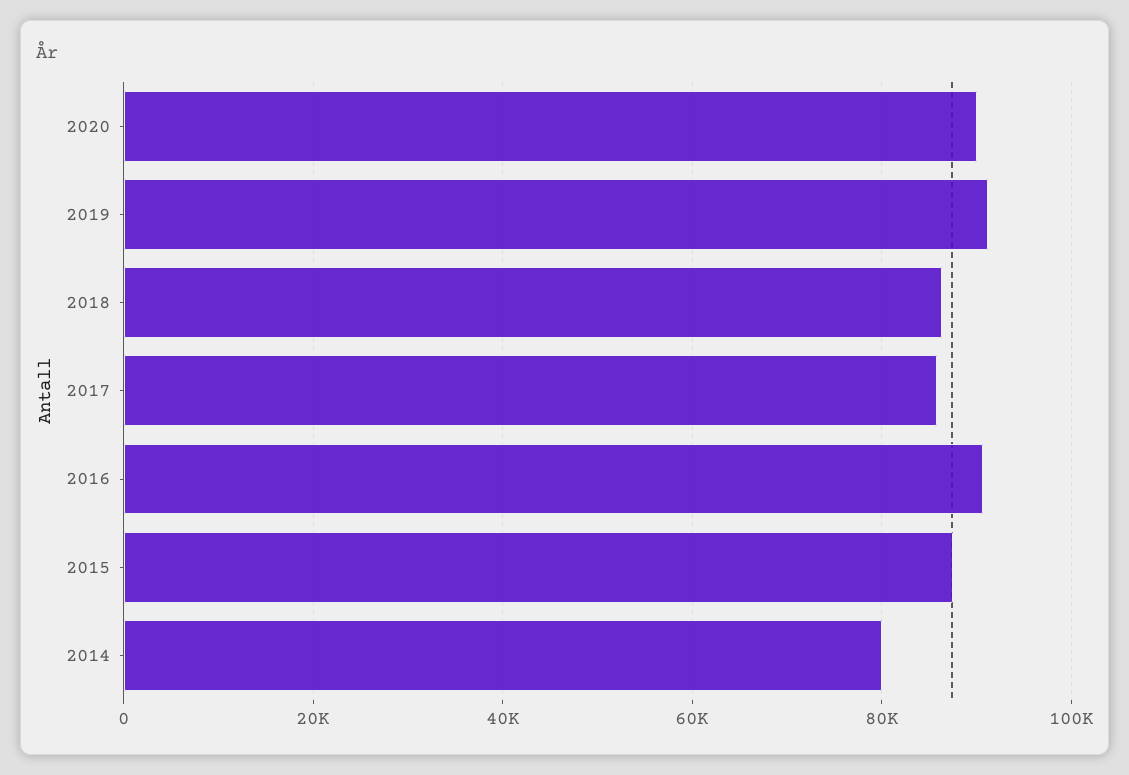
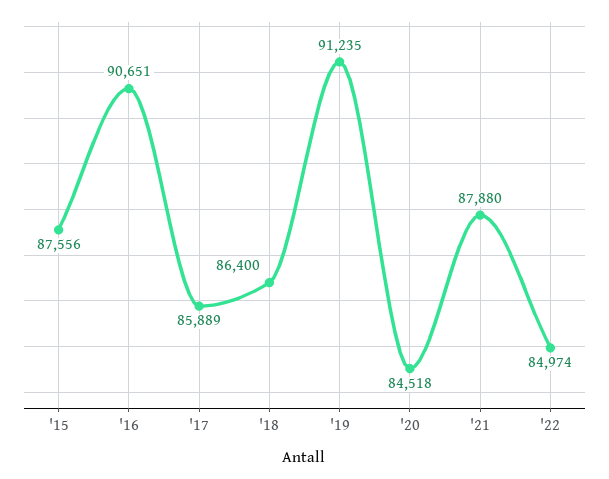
2020: 90000 -> 84518
2014: 80000 -> none
'21: none -> 87880
'22: none -> 84974

